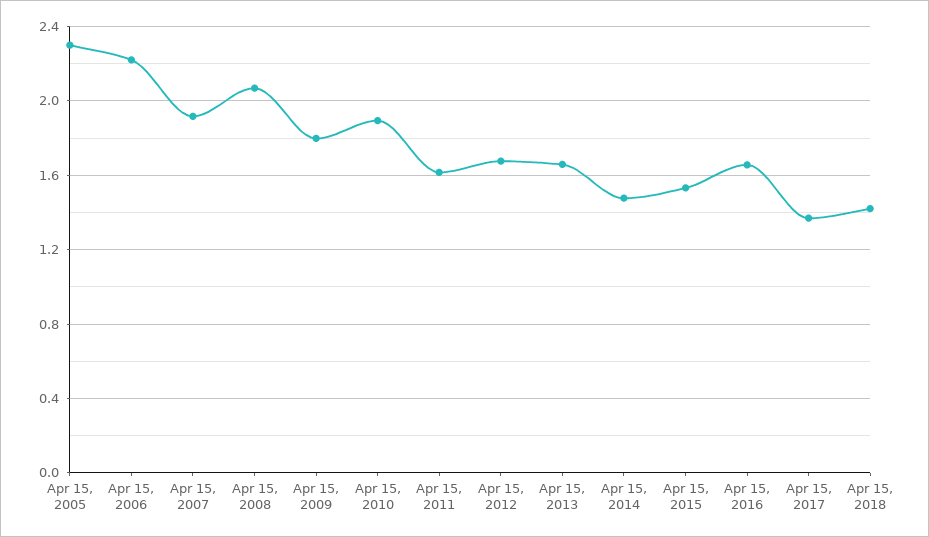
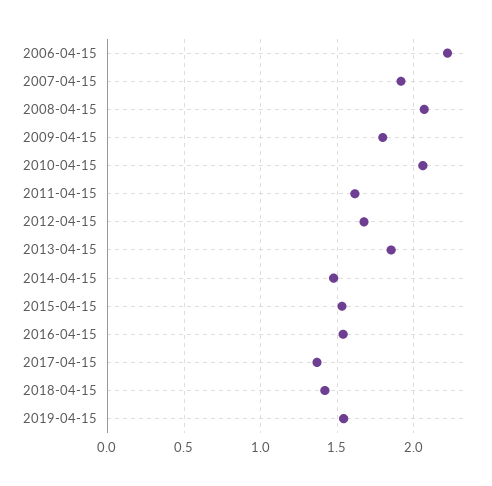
Apr 15, 2005: 2.3 -> none
Apr 15, 2010: 1.9 -> 2.05
Apr 15, 2013: 1.65 -> 1.85
Apr 15, 2016: 1.65 -> 1.55
2019-04-15: none -> 1.55

